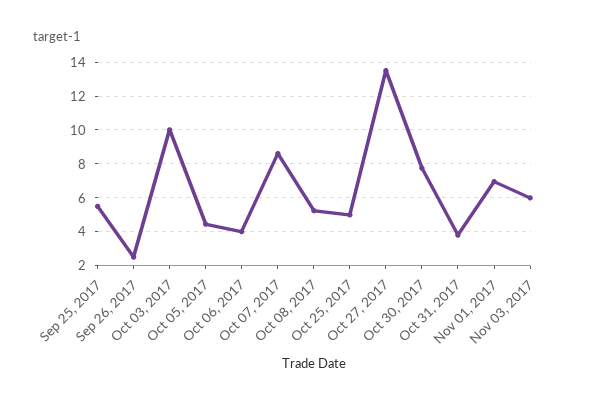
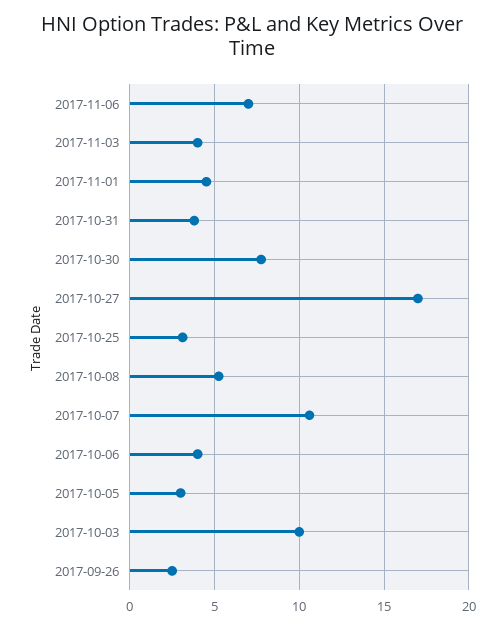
Sep 25, 2017: 5.5 -> none
Oct 05, 2017: 4.5 -> 3
Oct 07, 2017: 8.5 -> 10.5
Oct 25, 2017: 5 -> 3
Oct 27, 2017: 13.5 -> 17
Nov 01, 2017: 7 -> 4.5
Nov 03, 2017: 6 -> 4
2017-11-06: none -> 7

